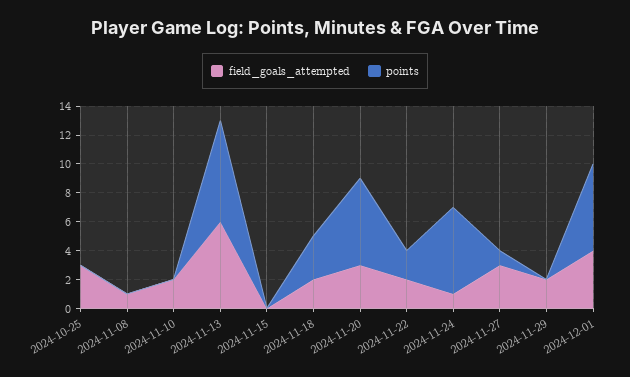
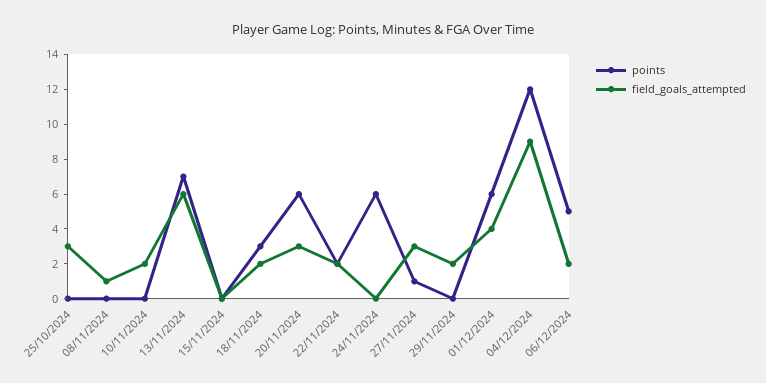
field_goals_attempted, 2024-11-24: 1 -> 0
points, 04/12/2024: none -> 12
field_goals_attempted, 04/12/2024: none -> 9
points, 06/12/2024: none -> 5
field_goals_attempted, 06/12/2024: none -> 2

